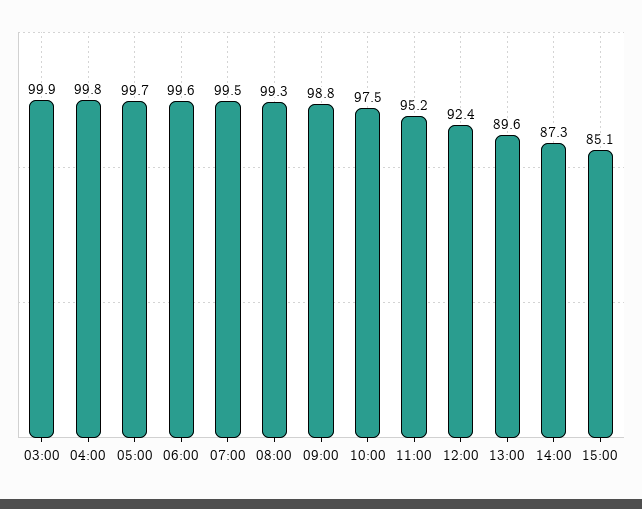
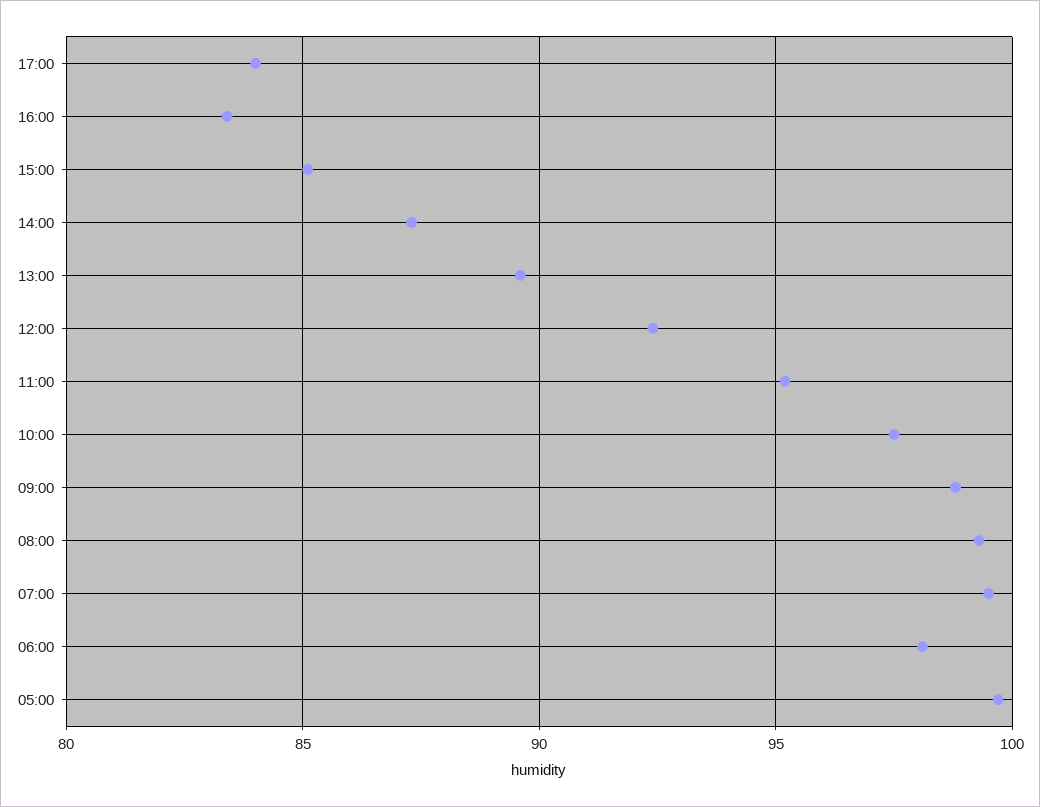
03:00: 99.9 -> none
04:00: 99.8 -> none
06:00: 99.6 -> 98
17:00: none -> 84
16:00: none -> 83.5

